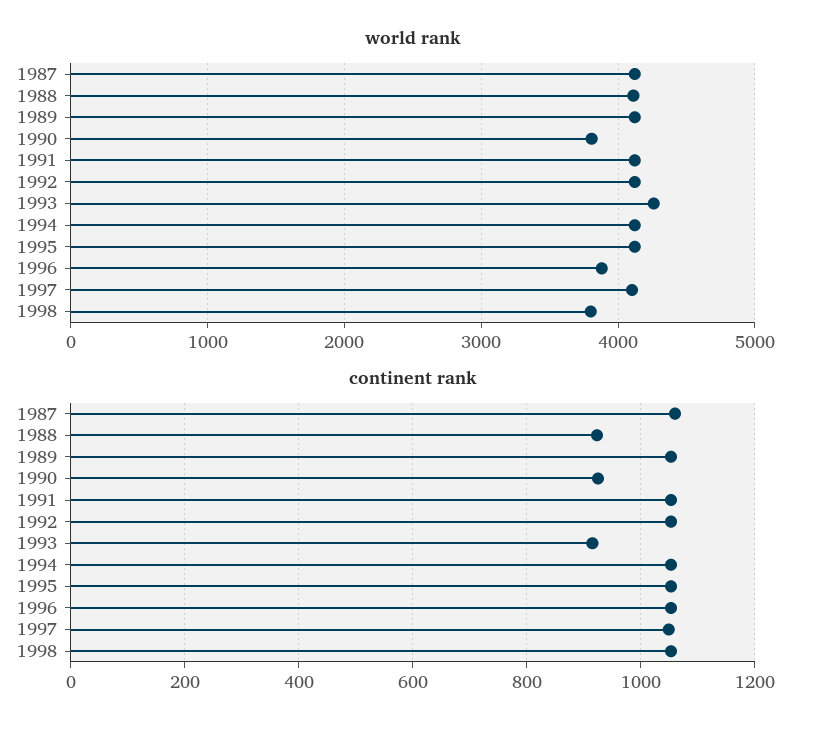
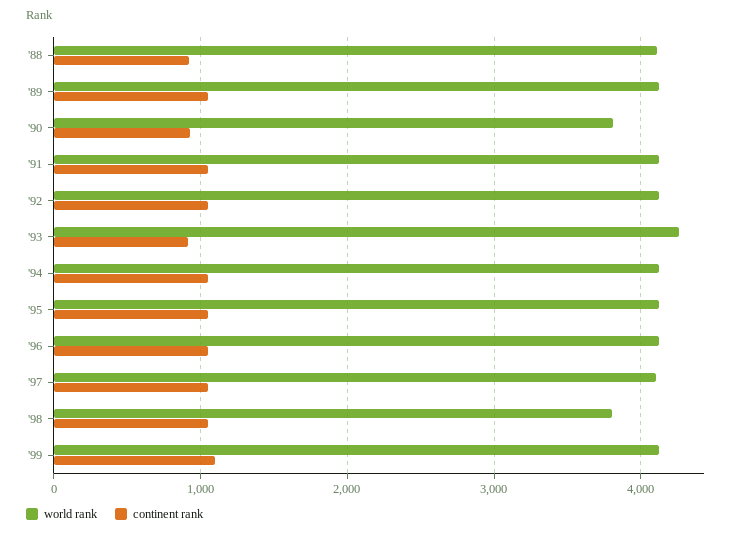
world rank, 1987: 4100 -> none
world rank, 1996: 3900 -> 4100
continent rank, 1987: 1060 -> none
world rank, '99: none -> 4100
continent rank, '99: none -> 1100

